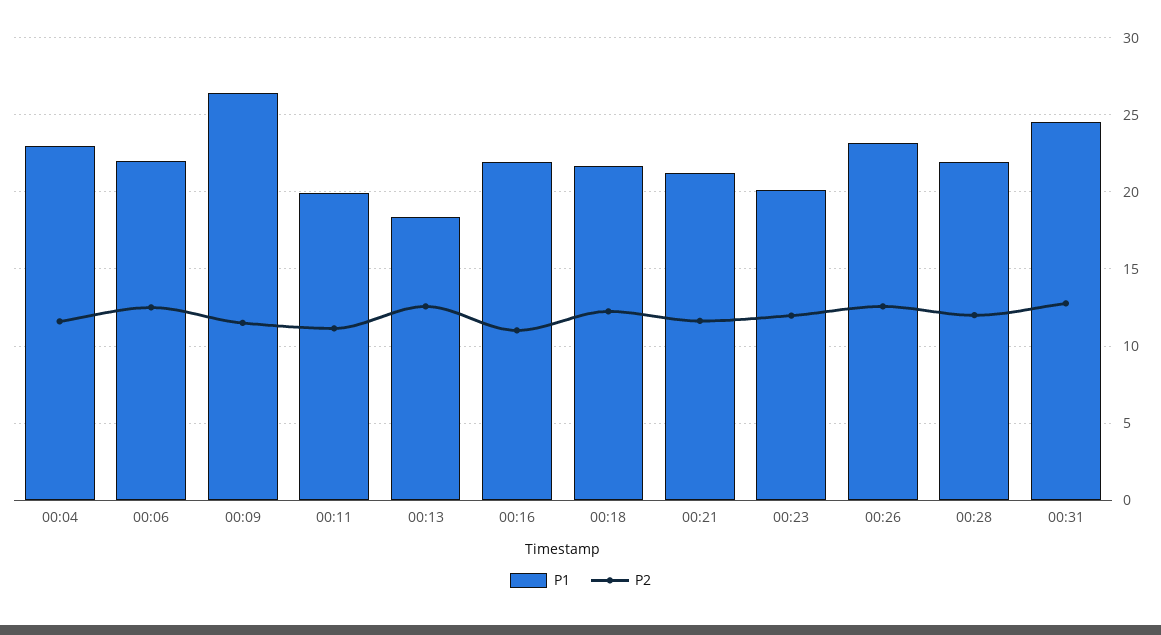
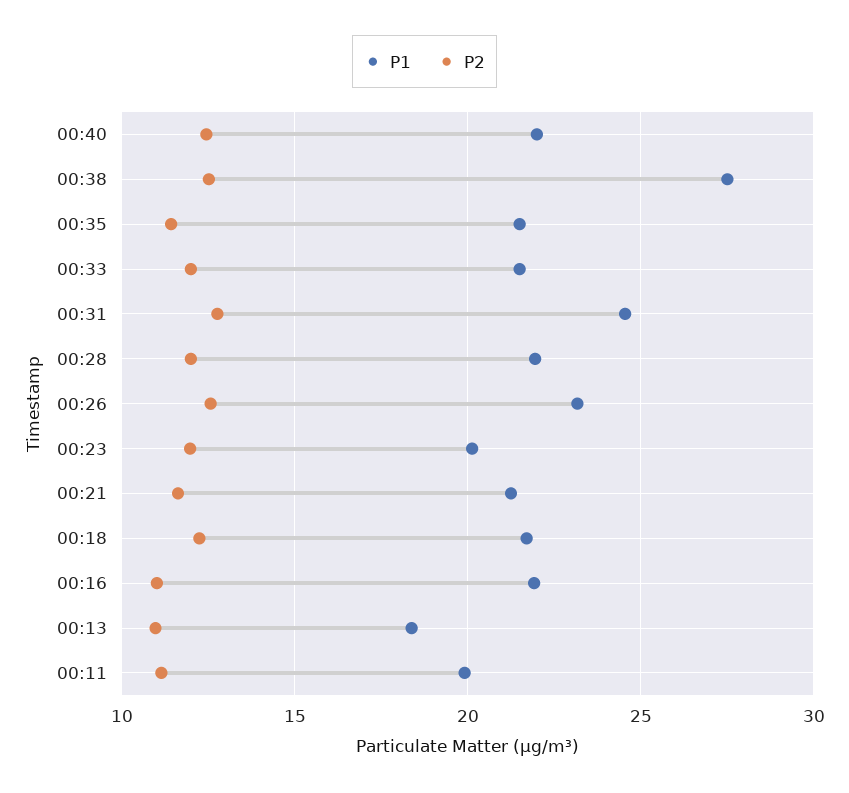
P1, 00:04: 23 -> none
P2, 00:04: 11.5 -> none
P1, 00:06: 22 -> none
P2, 00:06: 12.5 -> none
P1, 00:09: 26.5 -> none
P2, 00:09: 11.5 -> none
P2, 00:13: 12.5 -> 11
P1, 00:40: none -> 22
P2, 00:40: none -> 12.5
P1, 00:38: none -> 27.5
P2, 00:38: none -> 12.5
P1, 00:35: none -> 21.5
P2, 00:35: none -> 11.5
P1, 00:33: none -> 21.5
P2, 00:33: none -> 12

